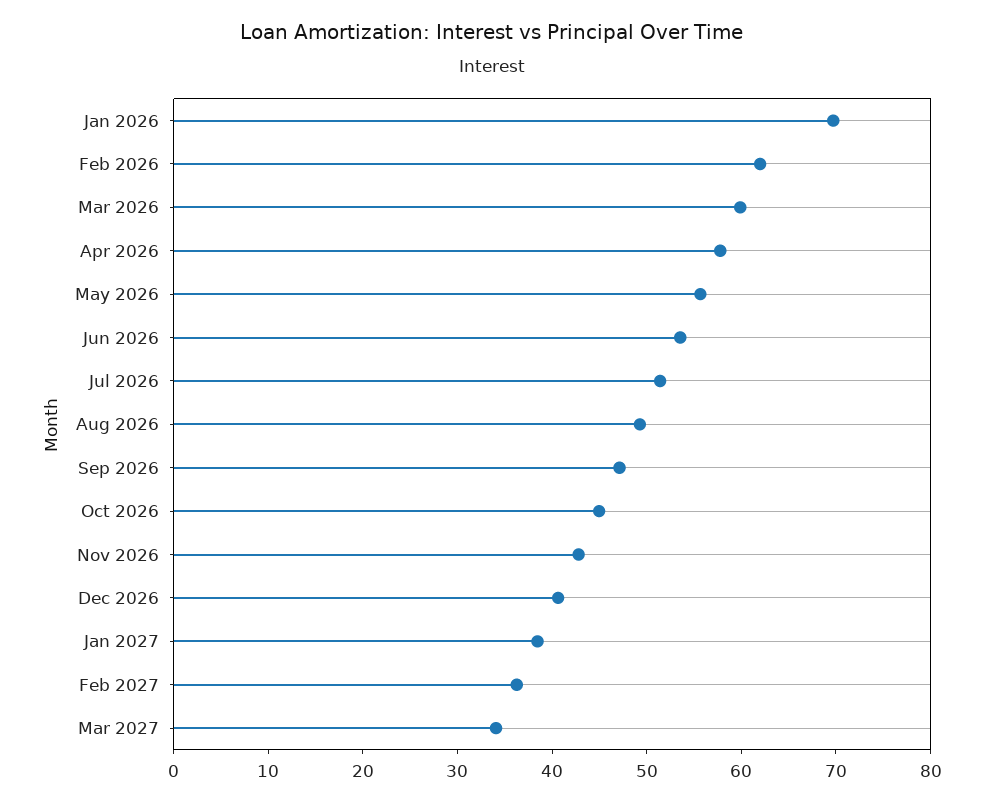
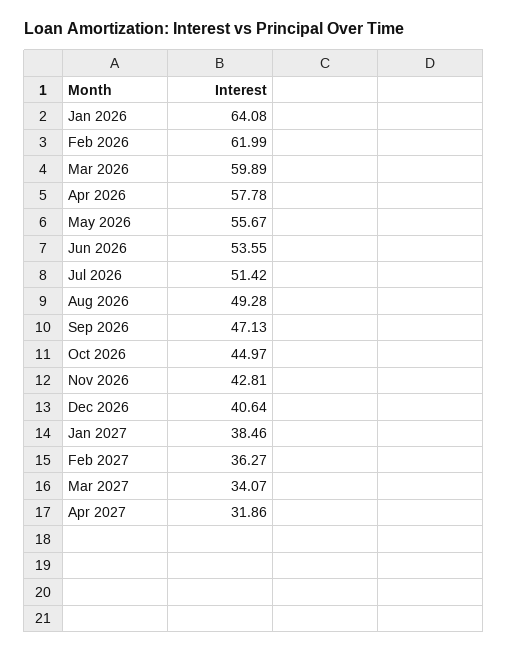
Jan 2026: 70 -> 64.08
Apr 2027: none -> 31.86

